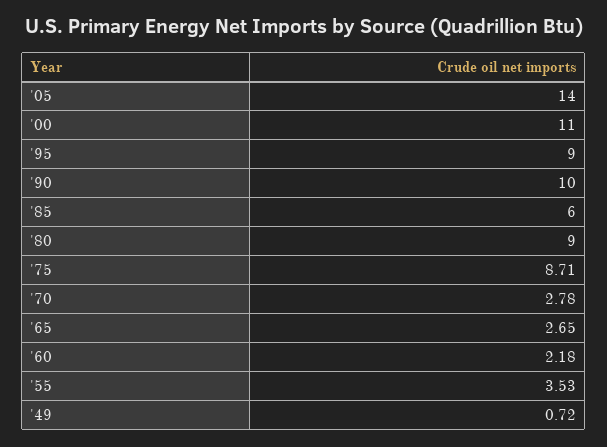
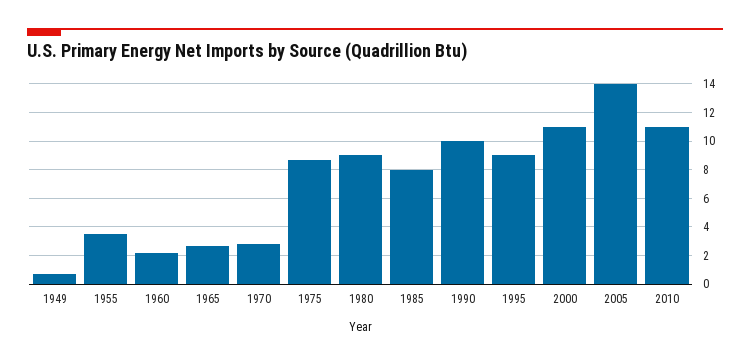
'85: 6 -> 8
2010: none -> 11

